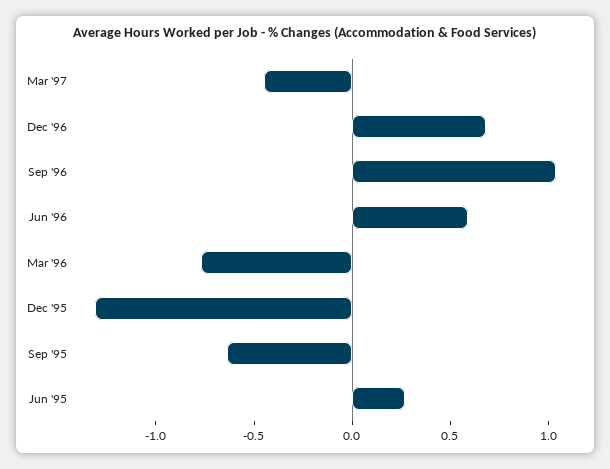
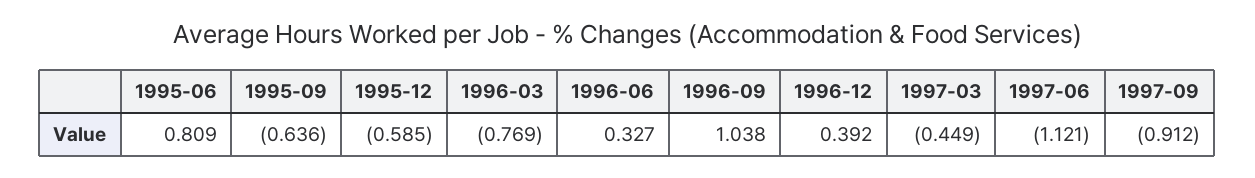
Dec '96: 0.7 -> 0.392
Jun '96: 0.6 -> 0.327
Dec '95: -1.3 -> -0.585
Jun '95: 0.3 -> 0.809
1997-06: none -> -1.121
1997-09: none -> -0.912

